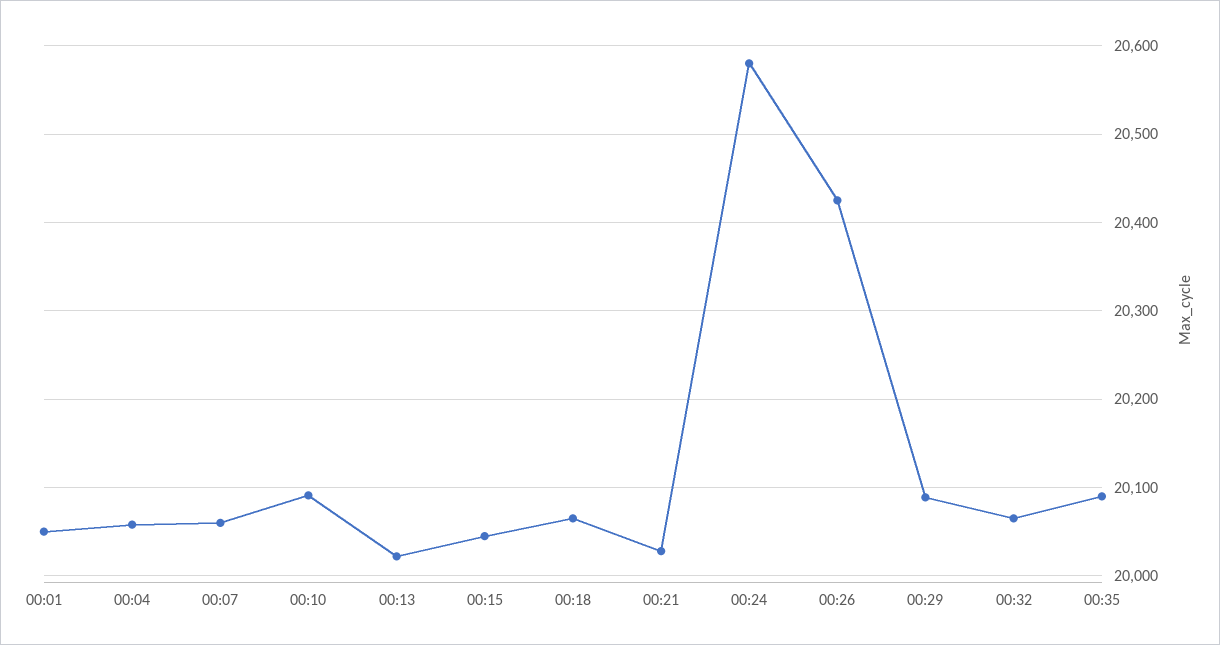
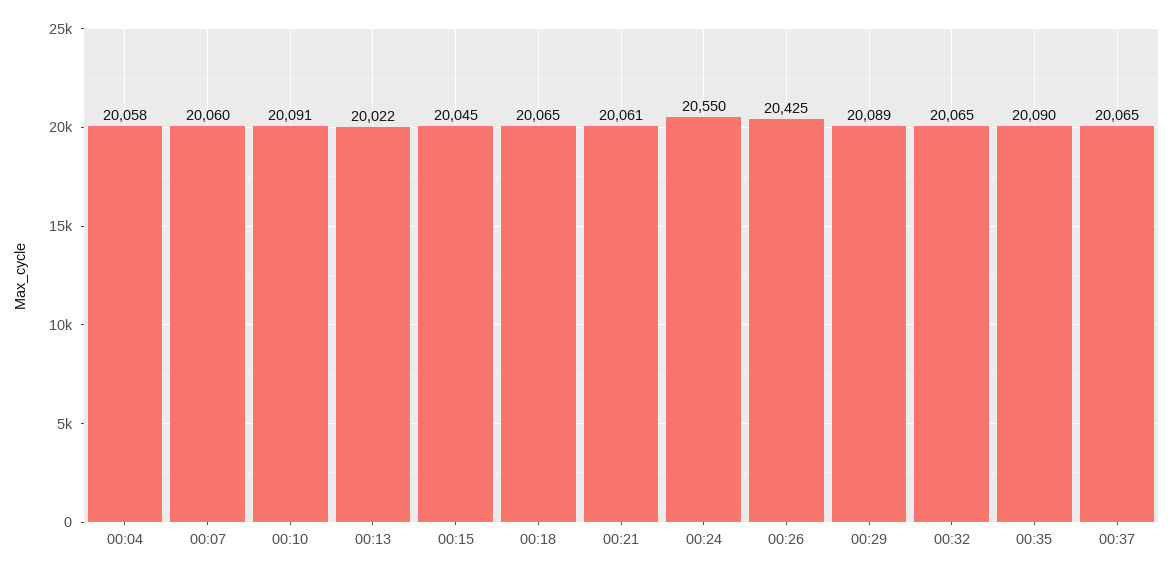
00:01: 20050 -> none
00:21: 20030 -> 20061
00:24: 20580 -> 20550
00:37: none -> 20065

